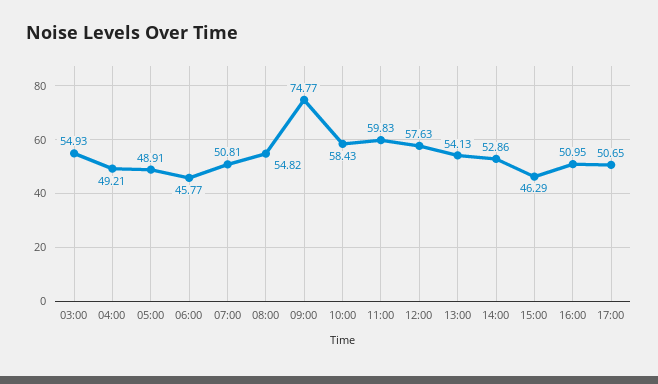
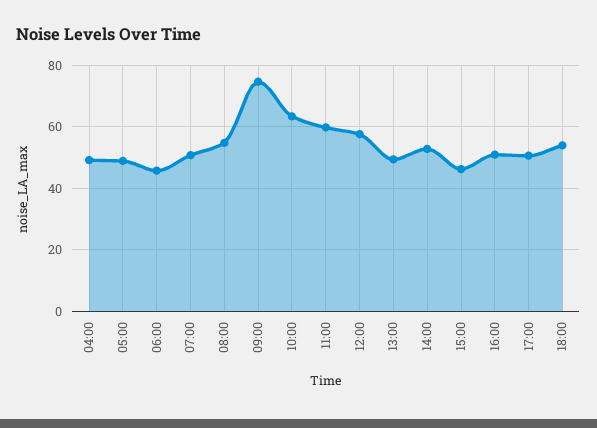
03:00: 54.93 -> none
10:00: 58.43 -> 64
13:00: 54.13 -> 50
18:00: none -> 54

